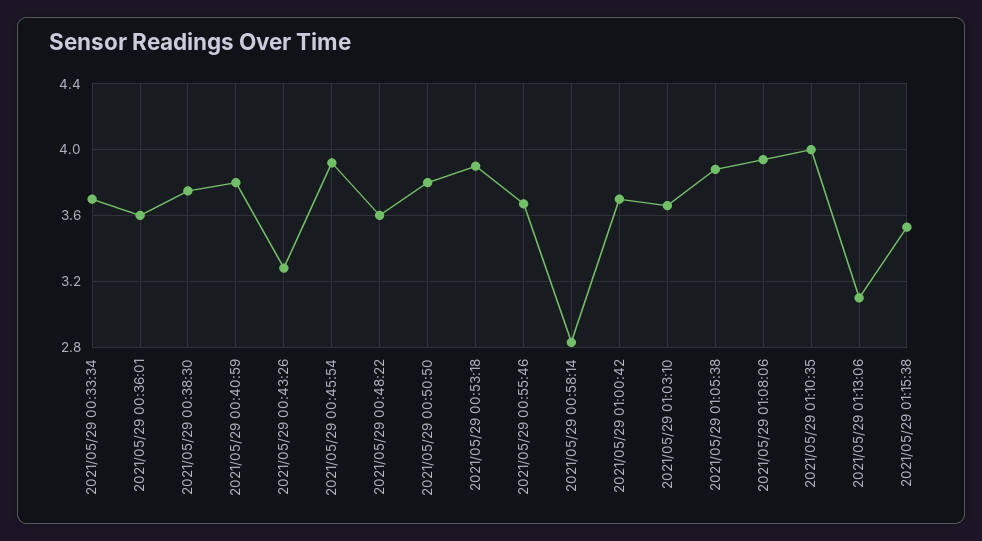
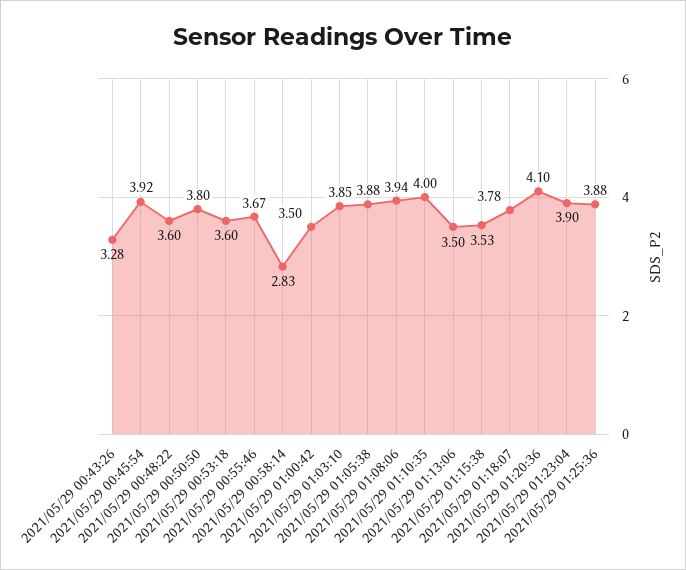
2021/05/29 00:33:34: 3.7 -> none
2021/05/29 00:36:01: 3.6 -> none
2021/05/29 00:38:30: 3.75 -> none
2021/05/29 00:40:59: 3.8 -> none
2021/05/29 00:53:18: 3.9 -> 3.6
2021/05/29 01:00:42: 3.7 -> 3.5
2021/05/29 01:03:10: 3.65 -> 3.85
2021/05/29 01:13:06: 3.1 -> 3.5
2021/05/29 01:18:07: none -> 3.78
2021/05/29 01:20:36: none -> 4.1
2021/05/29 01:23:04: none -> 3.9
2021/05/29 01:25:36: none -> 3.88

